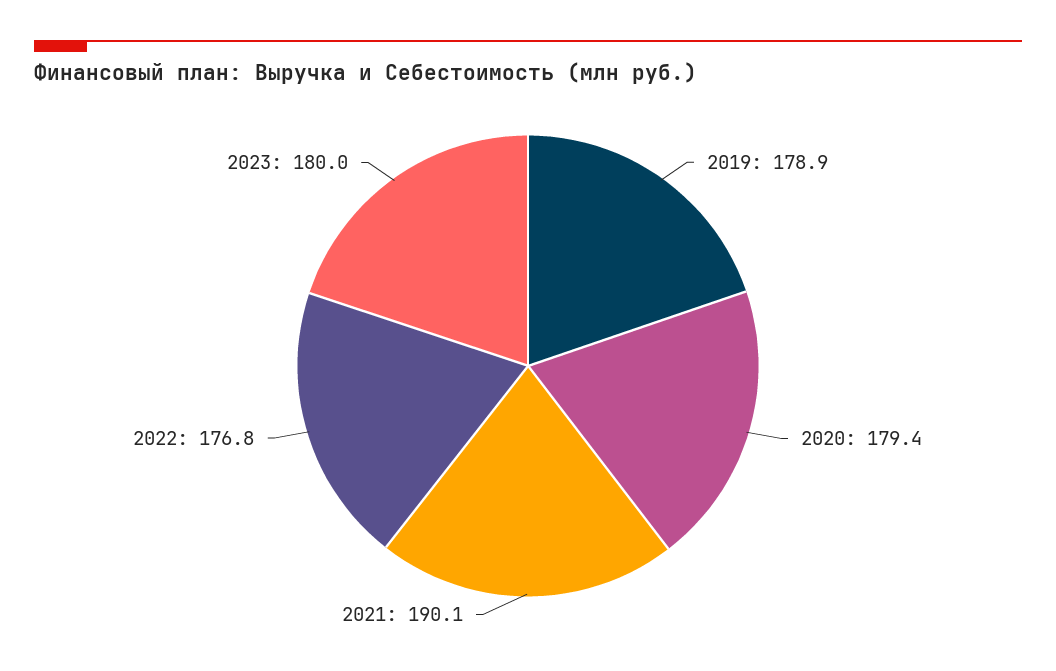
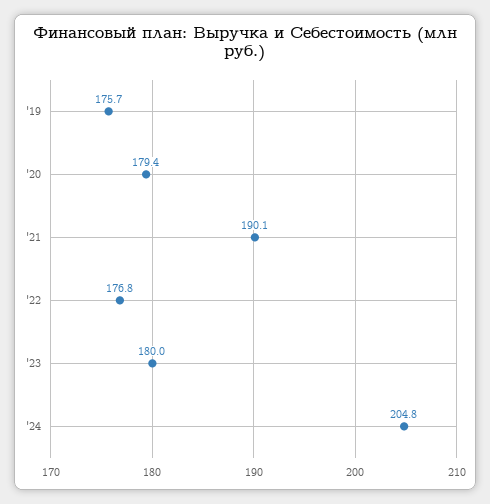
2019: 178.9 -> 175.7
'24: none -> 204.8

